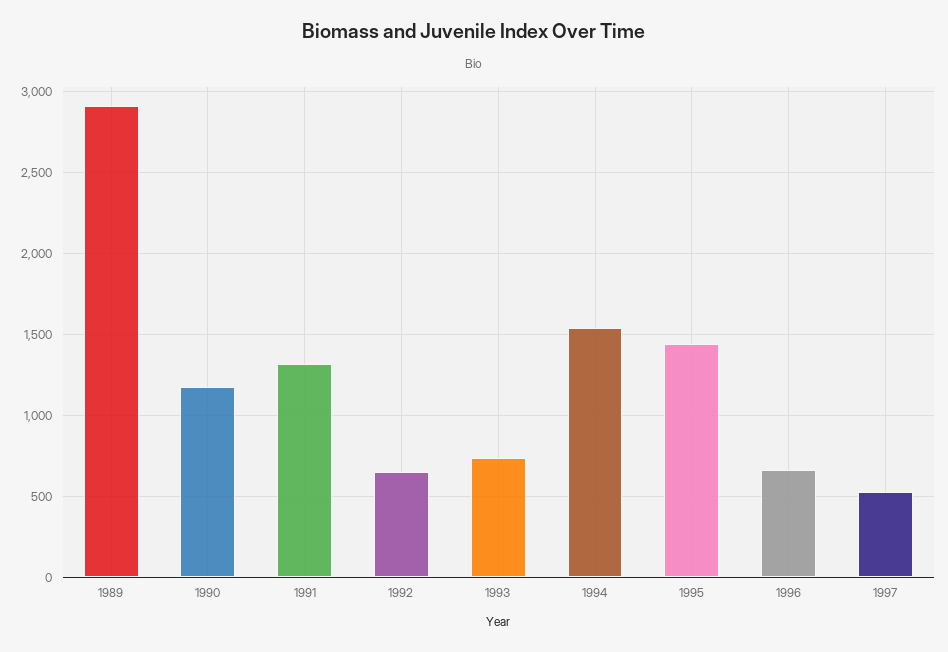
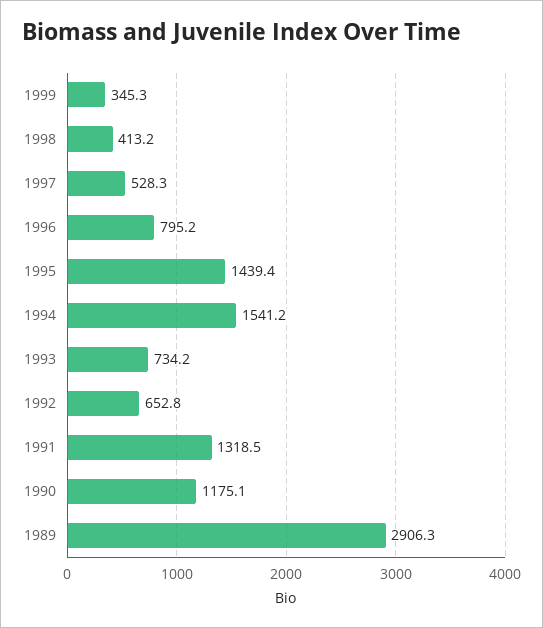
1996: 650 -> 795.2
1999: none -> 345.3
1998: none -> 413.2

